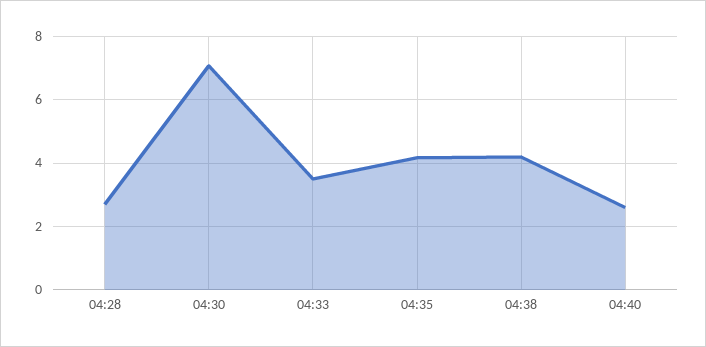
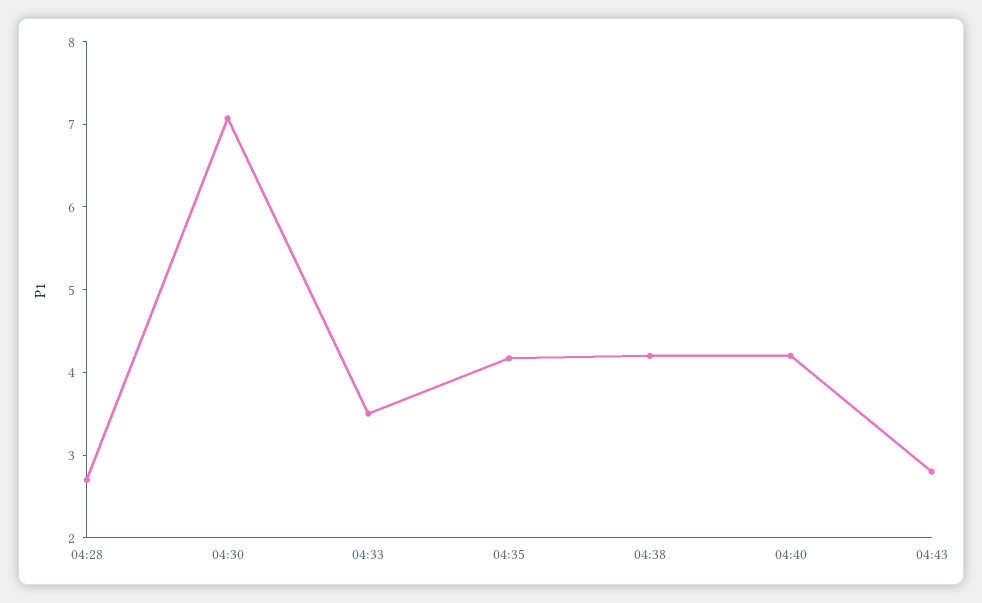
04:40: 2.6 -> 4.2
04:43: none -> 2.8

